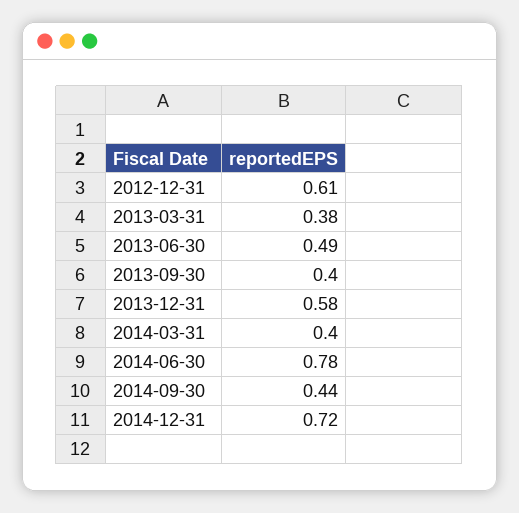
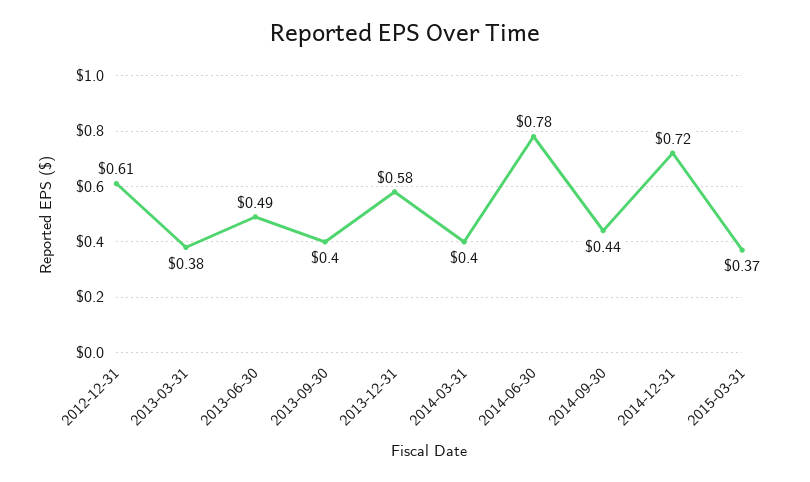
2015-03-31: none -> 0.37

